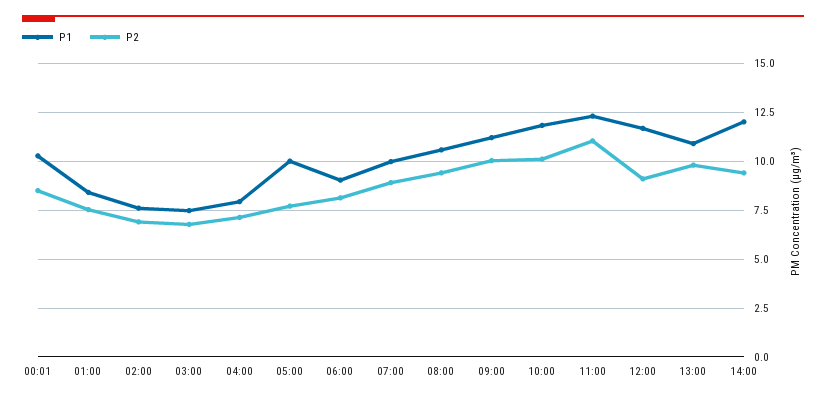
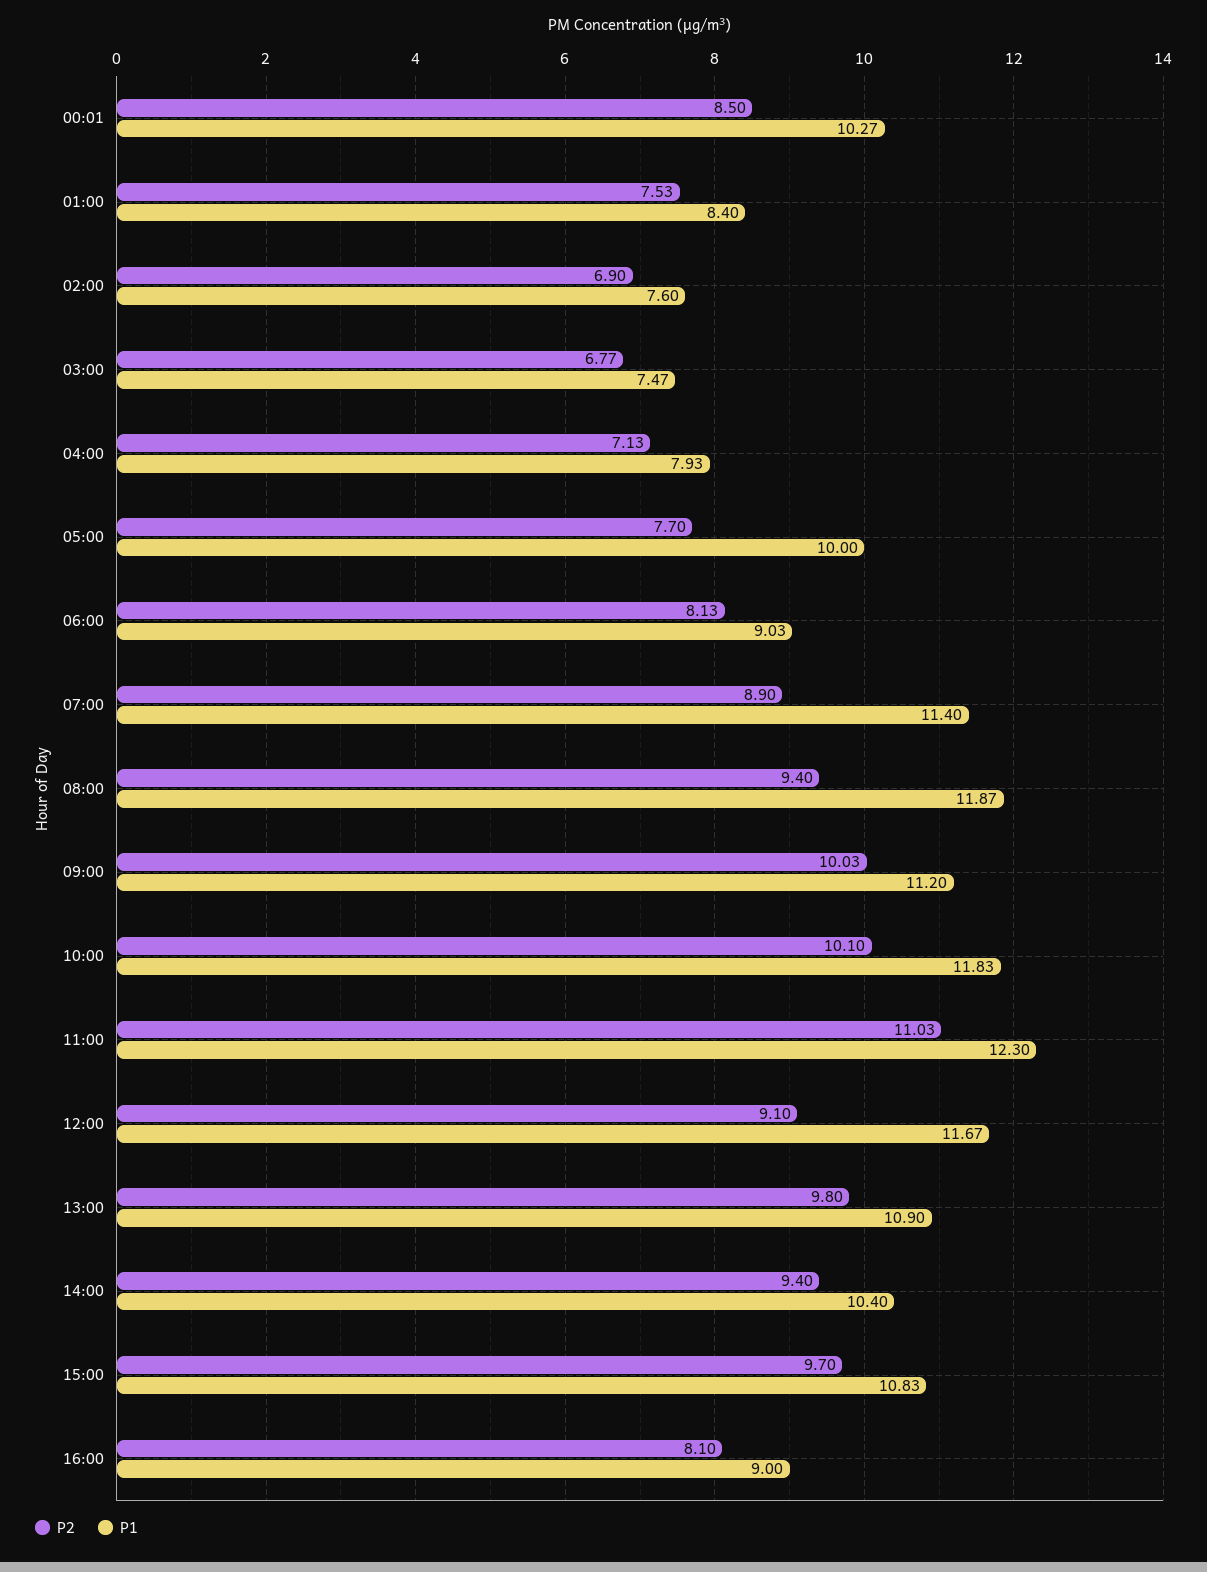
P1, 07:00: 10 -> 11.4
P1, 08:00: 10.5 -> 11.87
P1, 14:00: 12 -> 10.4
P2, 15:00: none -> 9.7
P1, 15:00: none -> 10.83
P2, 16:00: none -> 8.1
P1, 16:00: none -> 9

